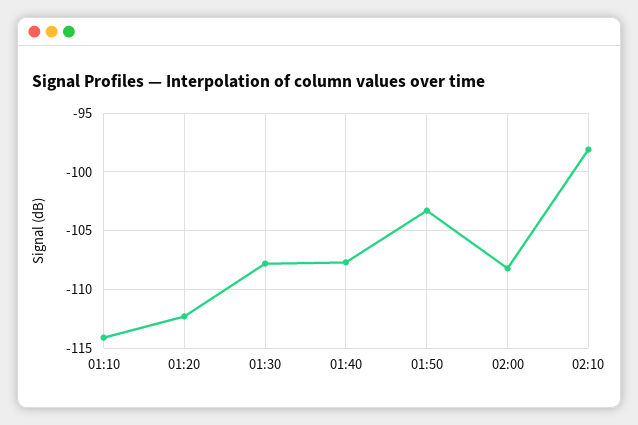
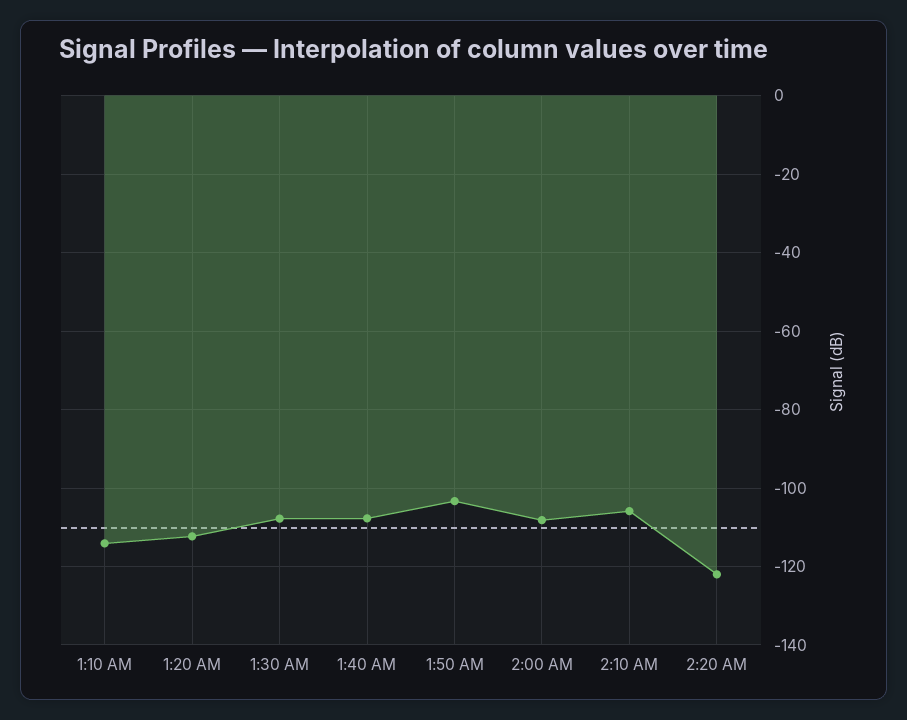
02:10: -98 -> -106
2:20 AM: none -> -122

